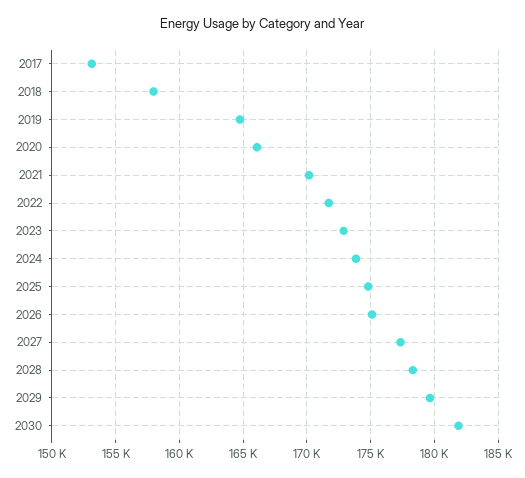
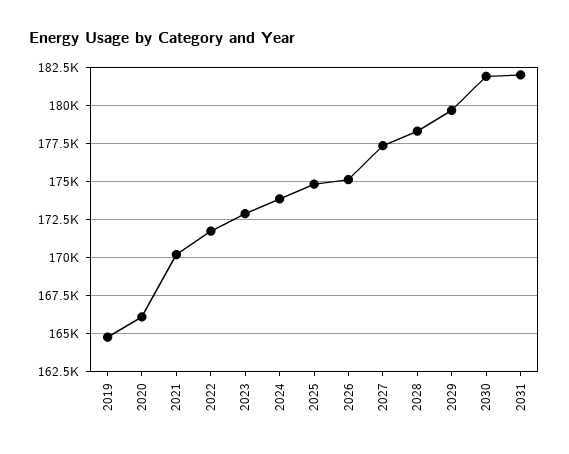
2017: 153000 -> none
2018: 158000 -> none
2031: none -> 182000

